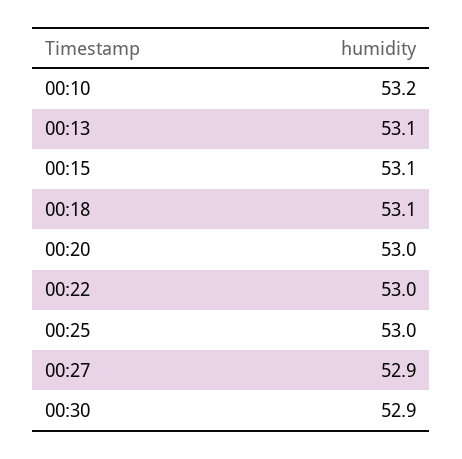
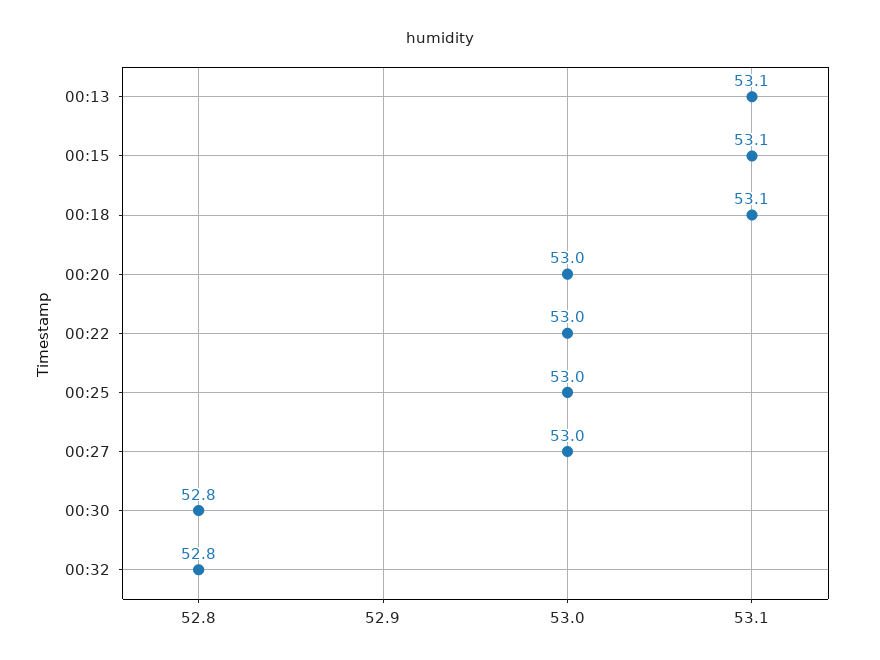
00:10: 53.2 -> none
00:27: 52.9 -> 53
00:30: 52.9 -> 52.8
00:32: none -> 52.8

